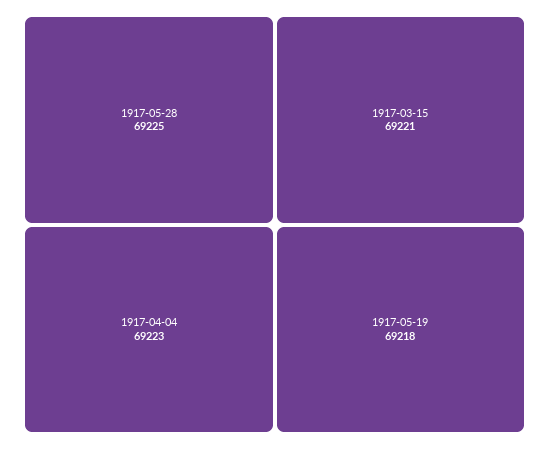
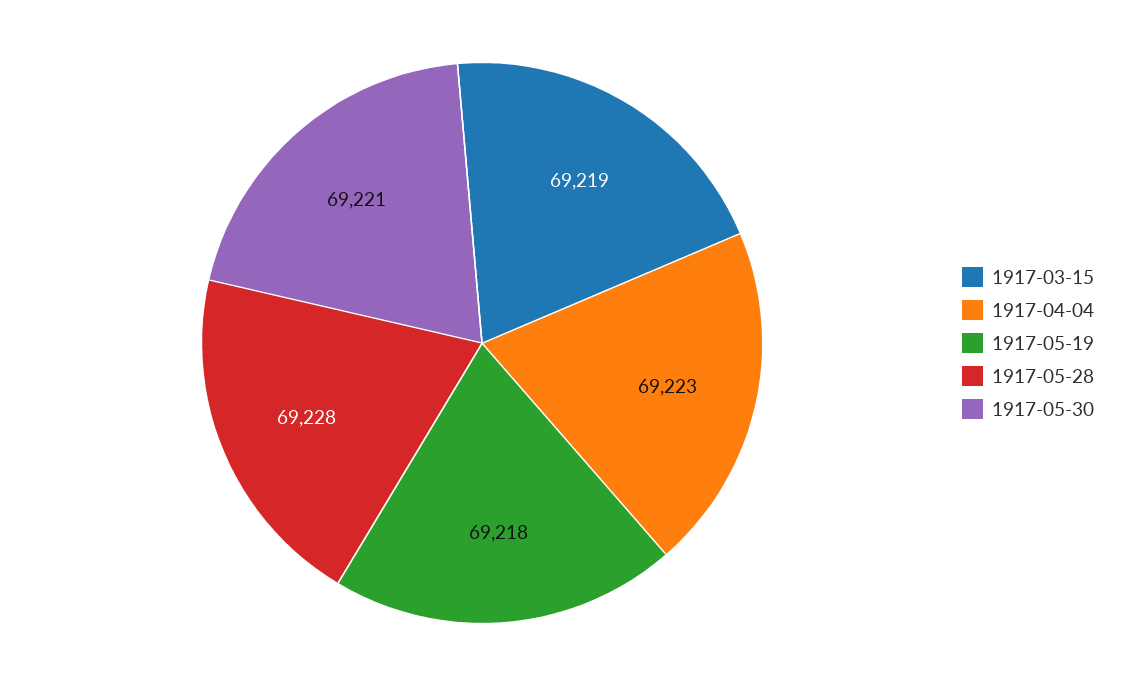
1917-05-28: 69225 -> 69228
1917-03-15: 69221 -> 69219
1917-05-30: none -> 69221

